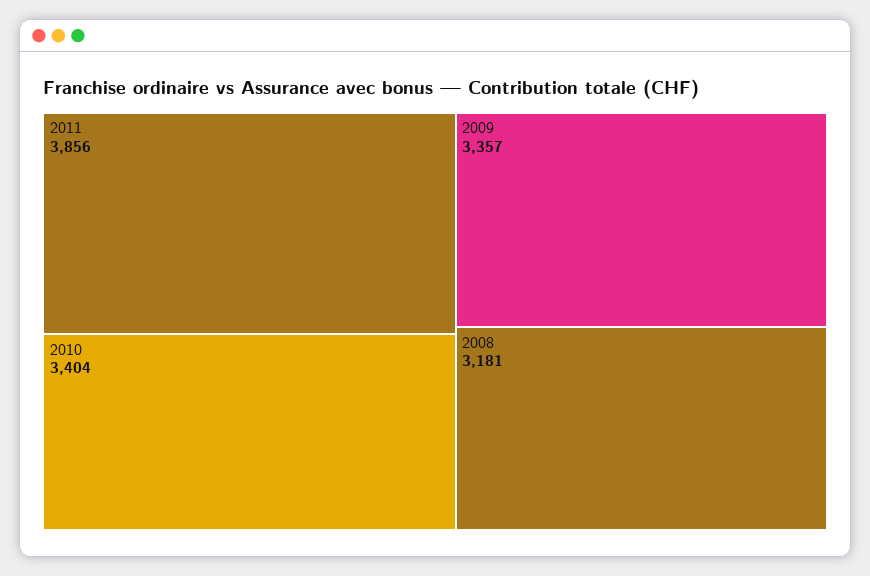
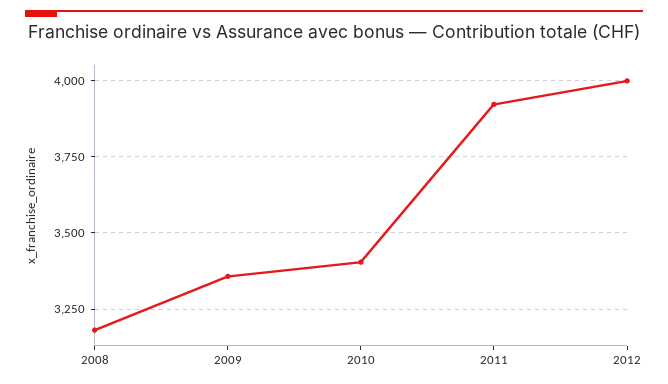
2011: 3856 -> 3925
2012: none -> 4000

